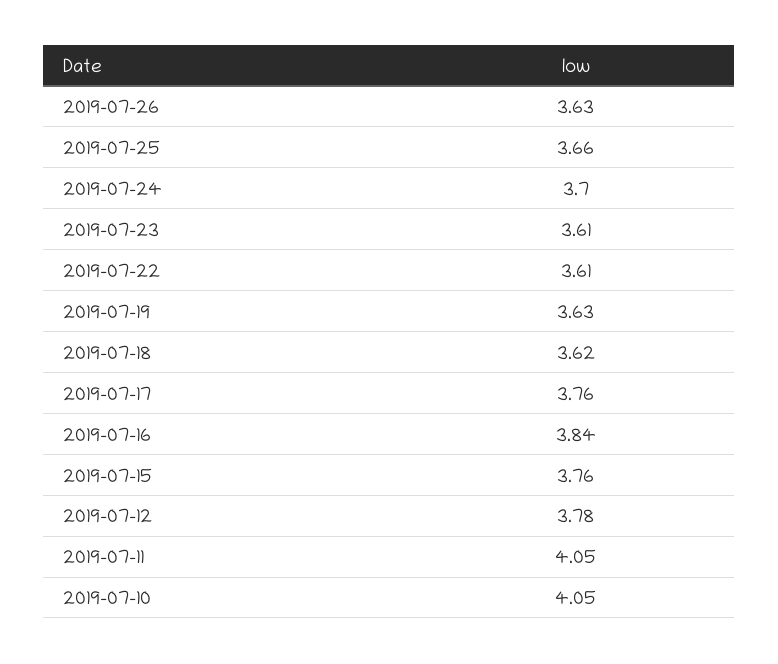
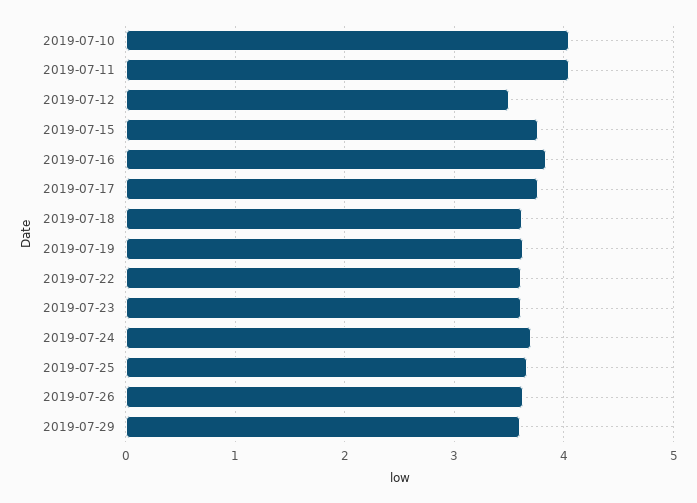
2019-07-12: 3.78 -> 3.5
2019-07-29: none -> 3.6

